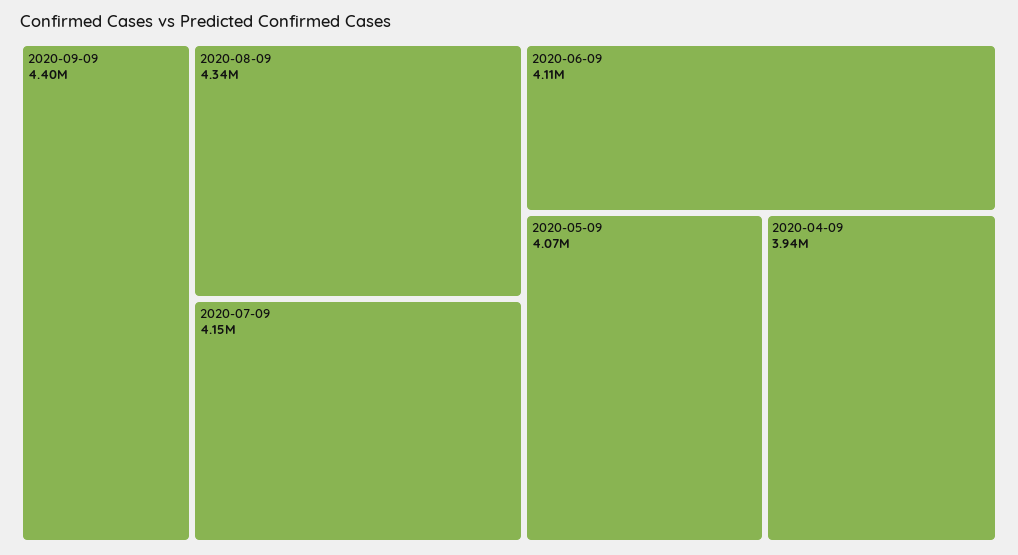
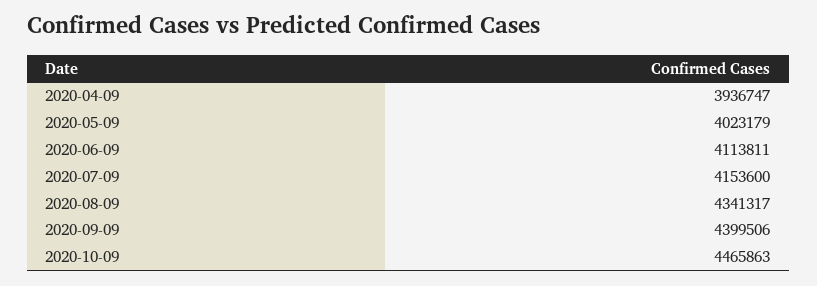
2020-05-09: 4070000 -> 4023179
2020-10-09: none -> 4465863

